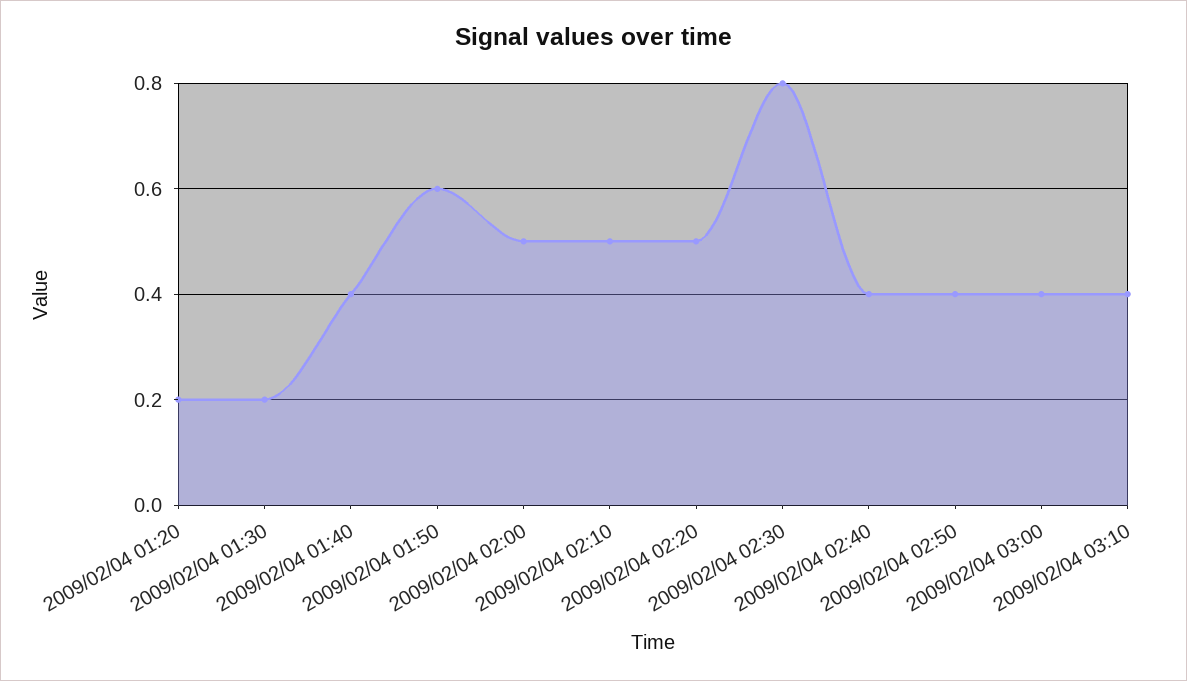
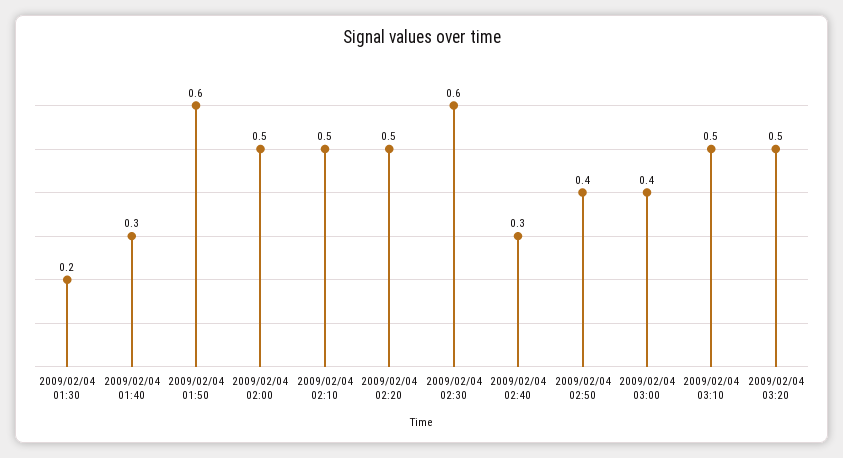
2009/02/04 01:20: 0.2 -> none
2009/02/04 01:40: 0.4 -> 0.3
2009/02/04 02:30: 0.8 -> 0.6
2009/02/04 02:40: 0.4 -> 0.3
2009/02/04 03:10: 0.4 -> 0.5
2009/02/04 03:20: none -> 0.5

